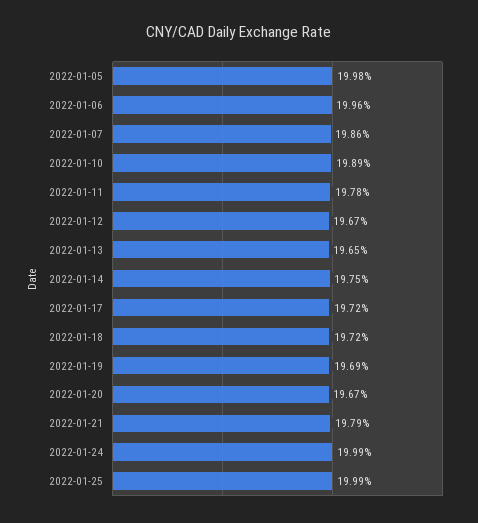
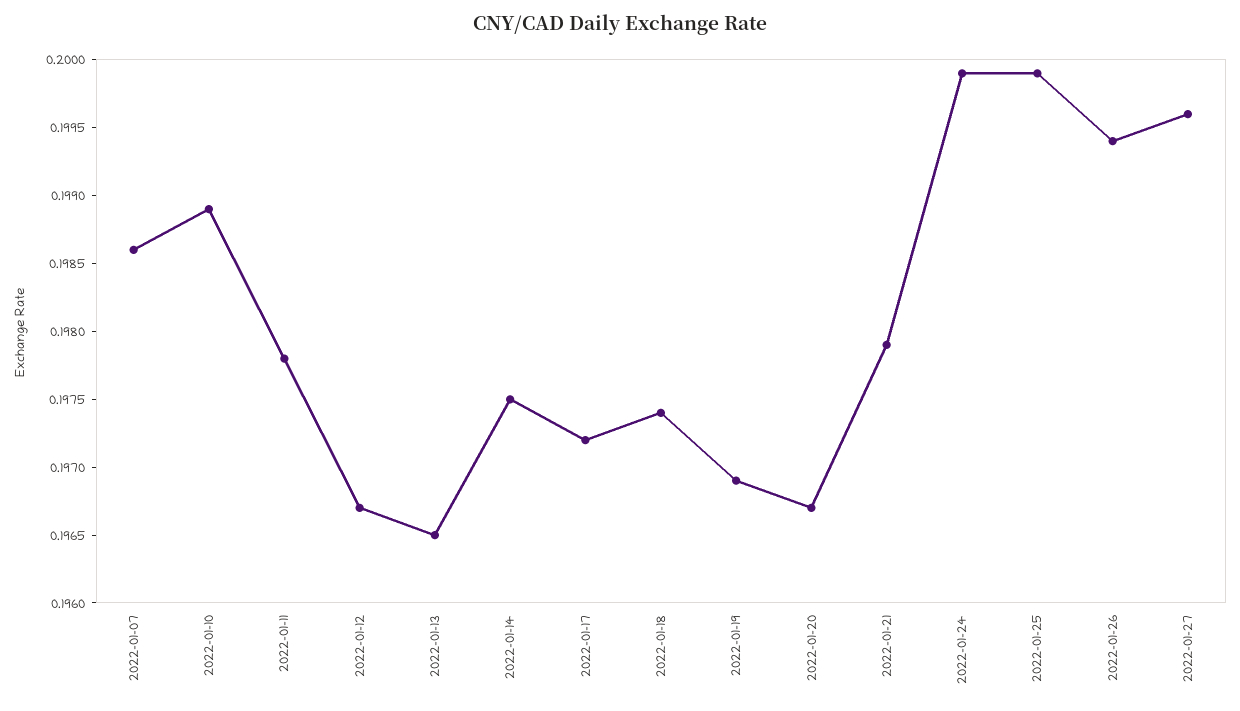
2022-01-05: 0.1998 -> none
2022-01-06: 0.1996 -> none
2022-01-18: 0.1972 -> 0.1974
2022-01-26: none -> 0.1994
2022-01-27: none -> 0.1996

